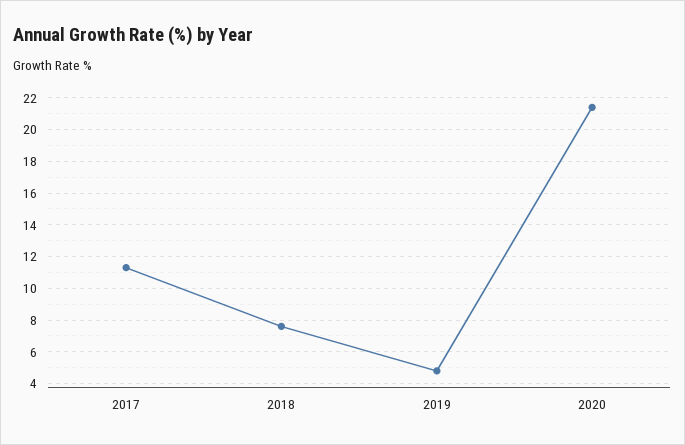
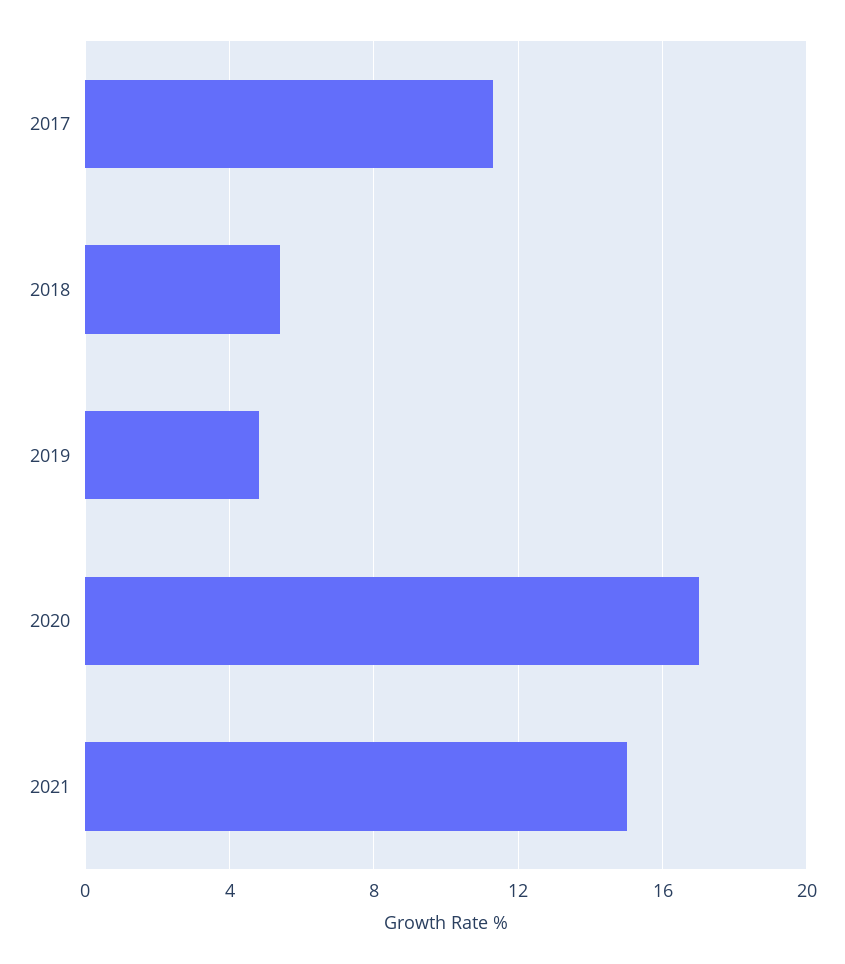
2018: 7.5 -> 5.5
2020: 21.5 -> 17
2021: none -> 15

